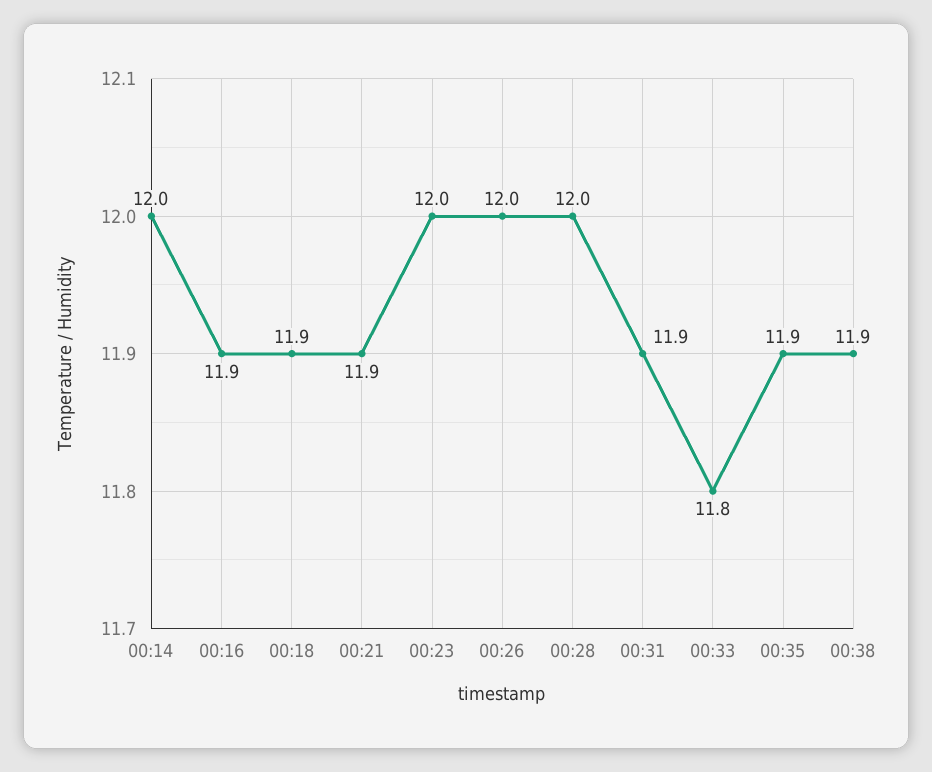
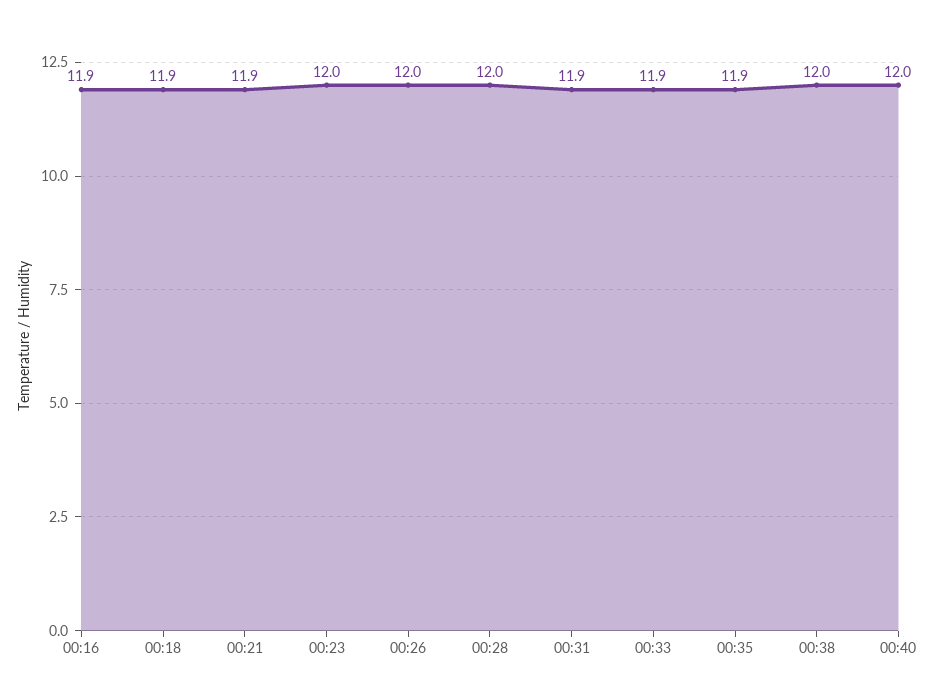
00:14: 12 -> none
00:33: 11.8 -> 11.9
00:38: 11.9 -> 12
00:40: none -> 12

